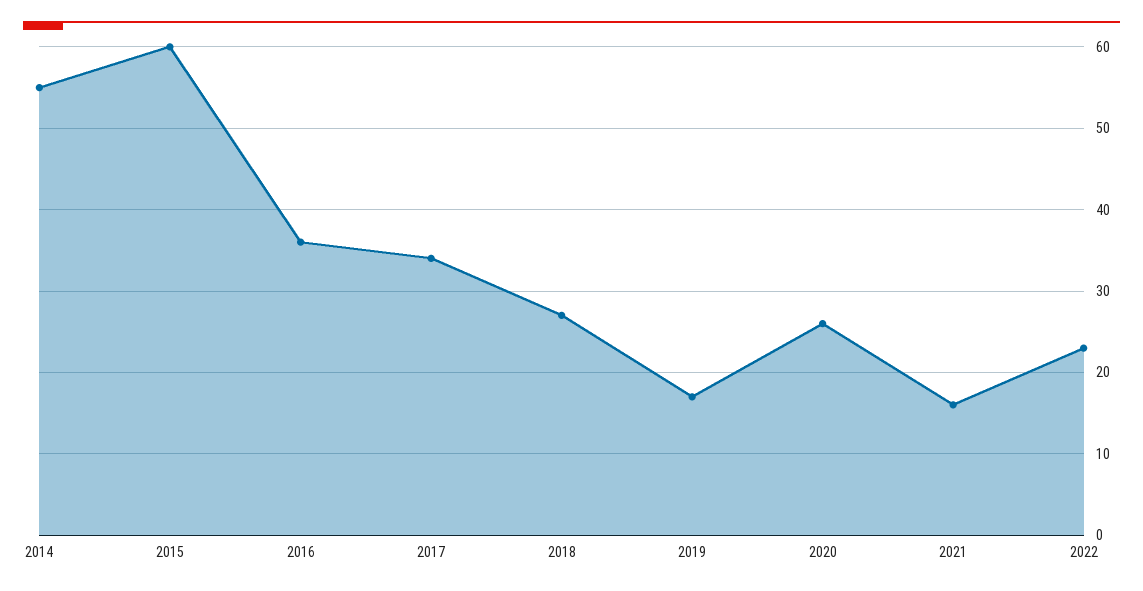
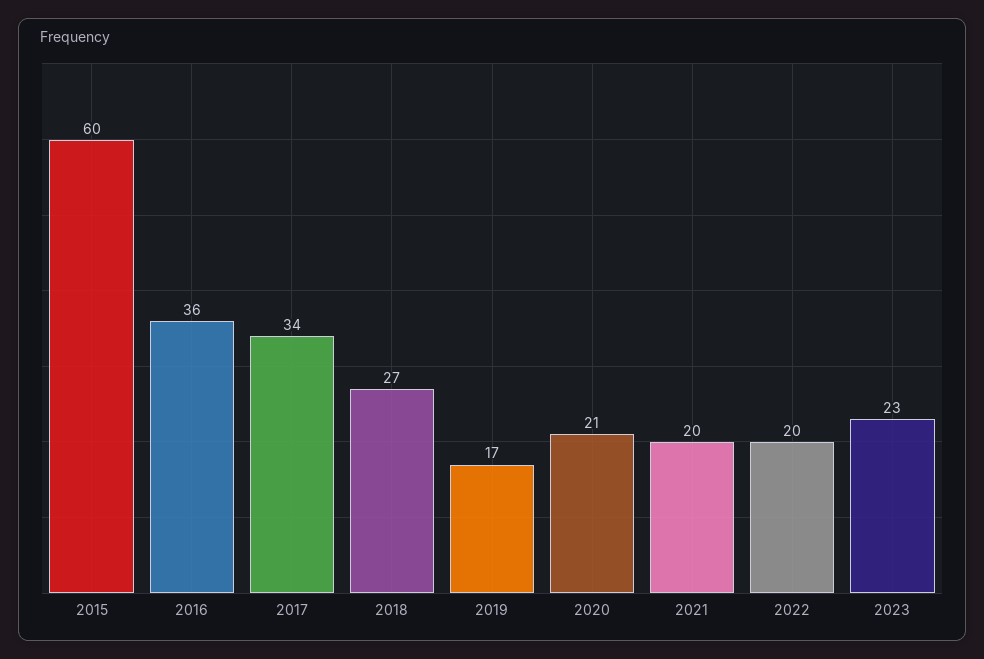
2014: 55 -> none
2020: 26 -> 21
2021: 16 -> 20
2022: 23 -> 20
2023: none -> 23

